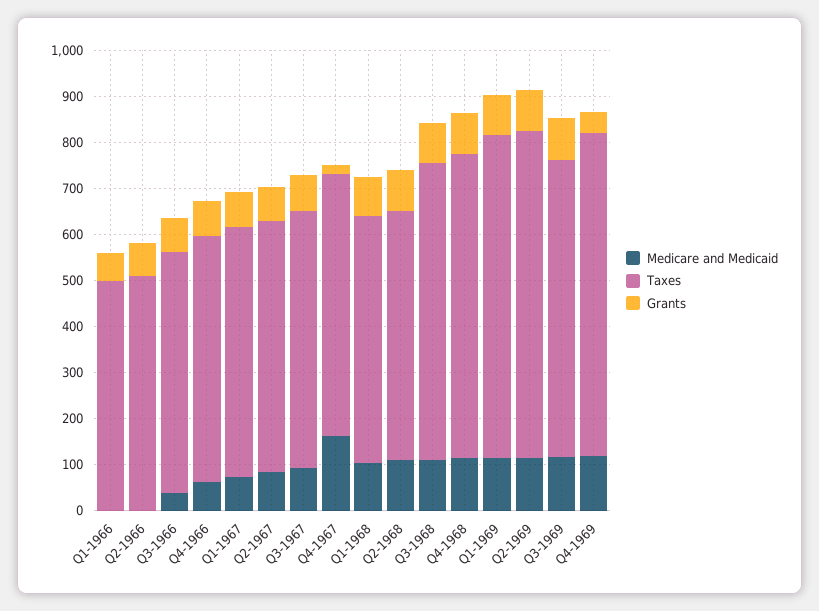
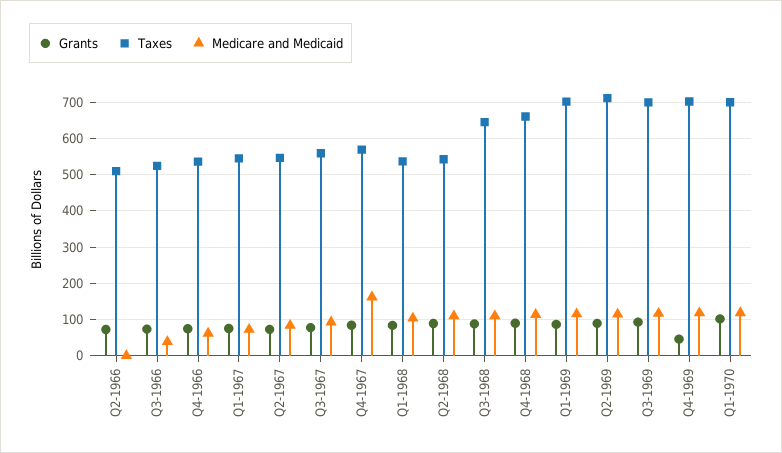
Medicare and Medicaid, Q1-1966: 0 -> none
Taxes, Q1-1966: 500 -> none
Grants, Q1-1966: 60 -> none
Grants, Q4-1967: 20 -> 80
Taxes, Q3-1969: 640 -> 700
Grants, Q1-1970: none -> 100
Taxes, Q1-1970: none -> 700
Medicare and Medicaid, Q1-1970: none -> 120

